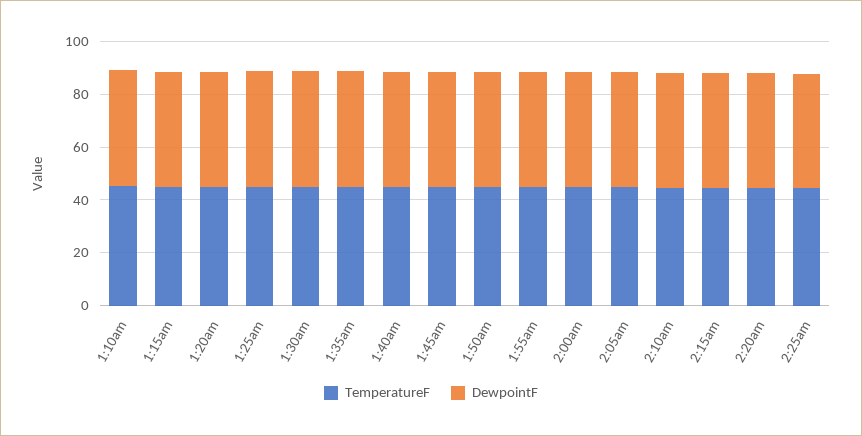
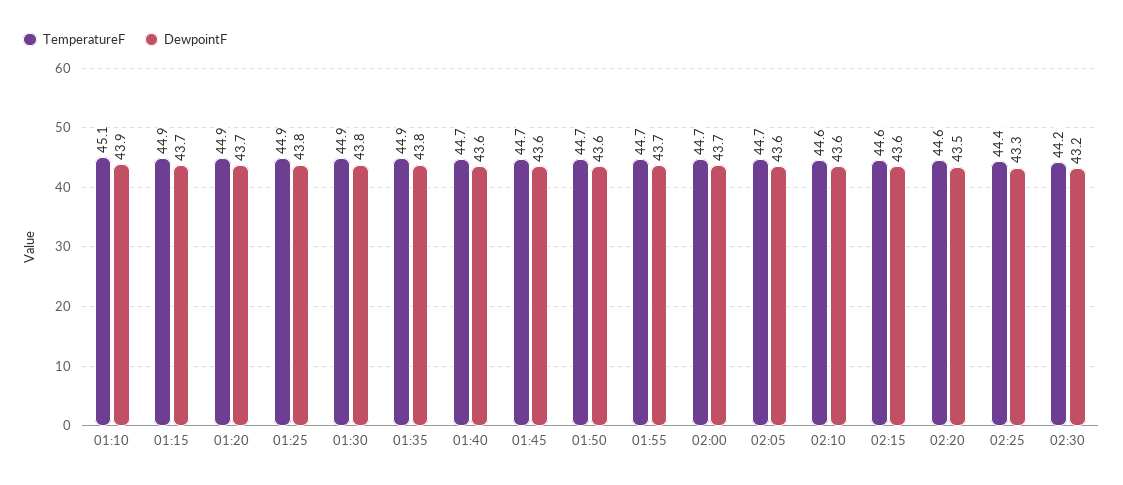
TemperatureF, 02:30: none -> 44.2
DewpointF, 02:30: none -> 43.2

